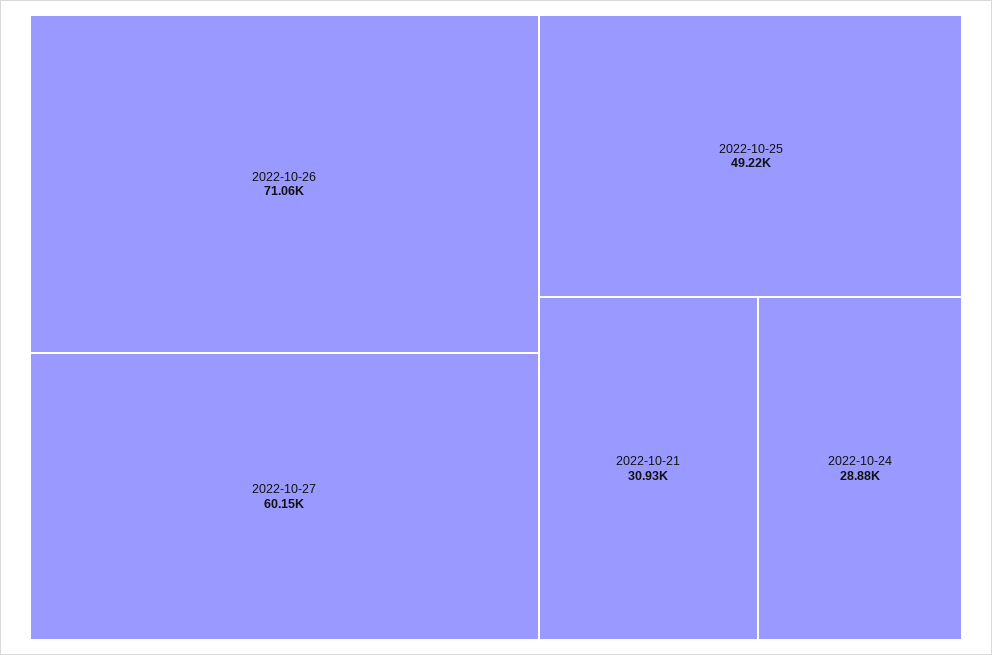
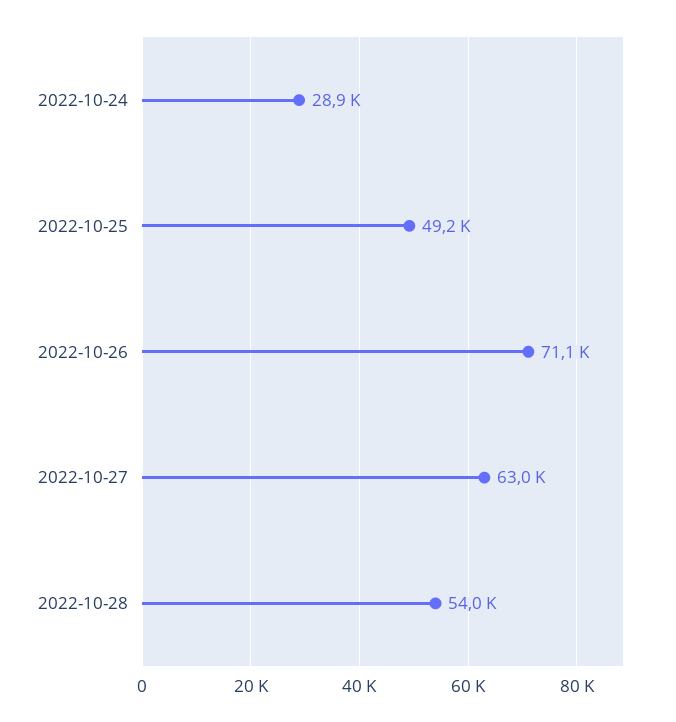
2022-10-27: 60150 -> 63000
2022-10-21: 30930 -> none
2022-10-28: none -> 54000

